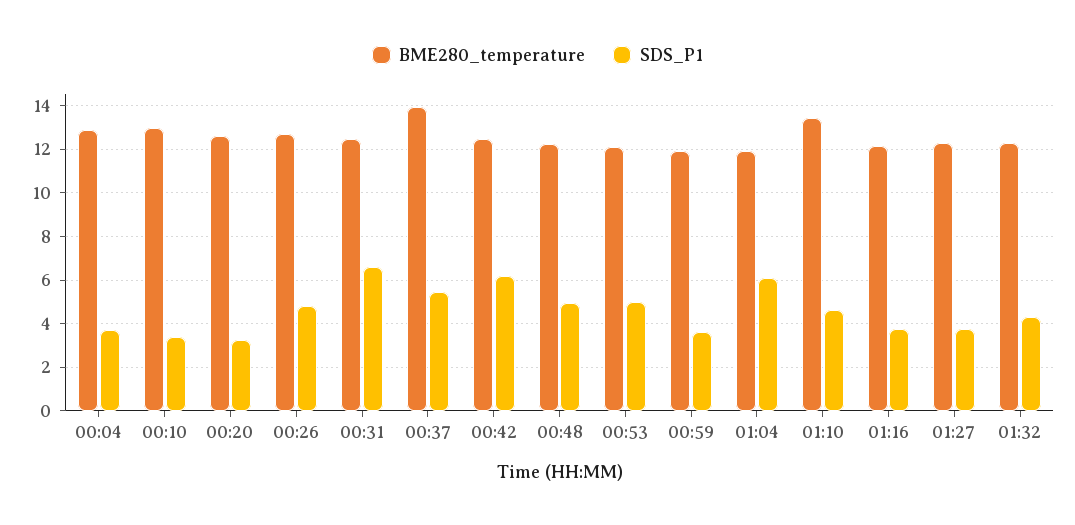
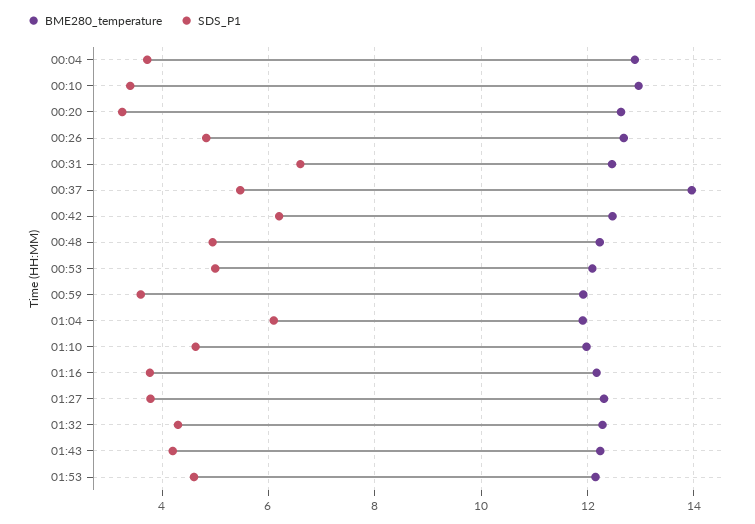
BME280_temperature, 01:10: 13.5 -> 12
BME280_temperature, 01:43: none -> 12.2
SDS_P1, 01:43: none -> 4.2
BME280_temperature, 01:53: none -> 12.2
SDS_P1, 01:53: none -> 4.6

